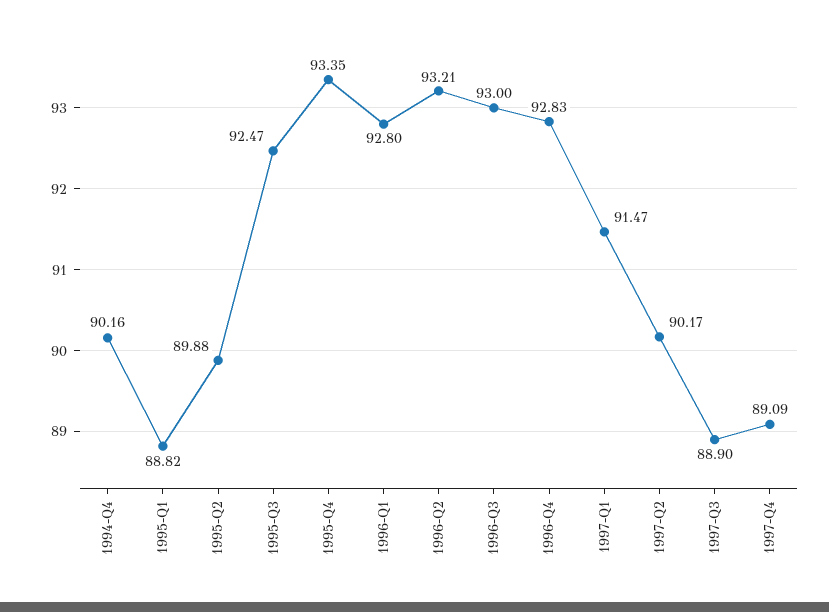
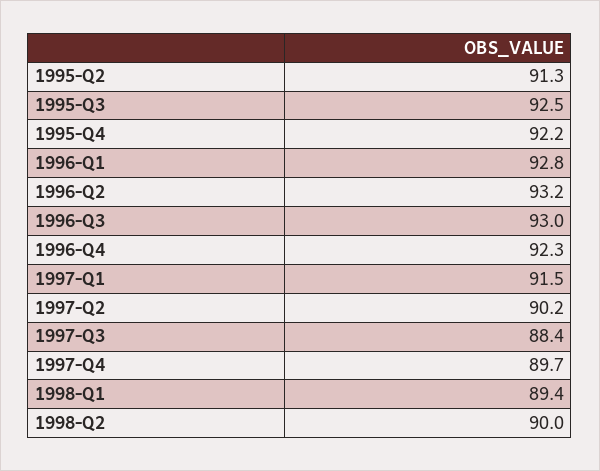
1994-Q4: 90.16 -> none
1995-Q1: 88.82 -> none
1995-Q2: 89.88 -> 91.3
1995-Q4: 93.35 -> 92.2
1996-Q4: 92.83 -> 92.3
1997-Q3: 88.9 -> 88.4
1997-Q4: 89.09 -> 89.7
1998-Q1: none -> 89.4
1998-Q2: none -> 90

